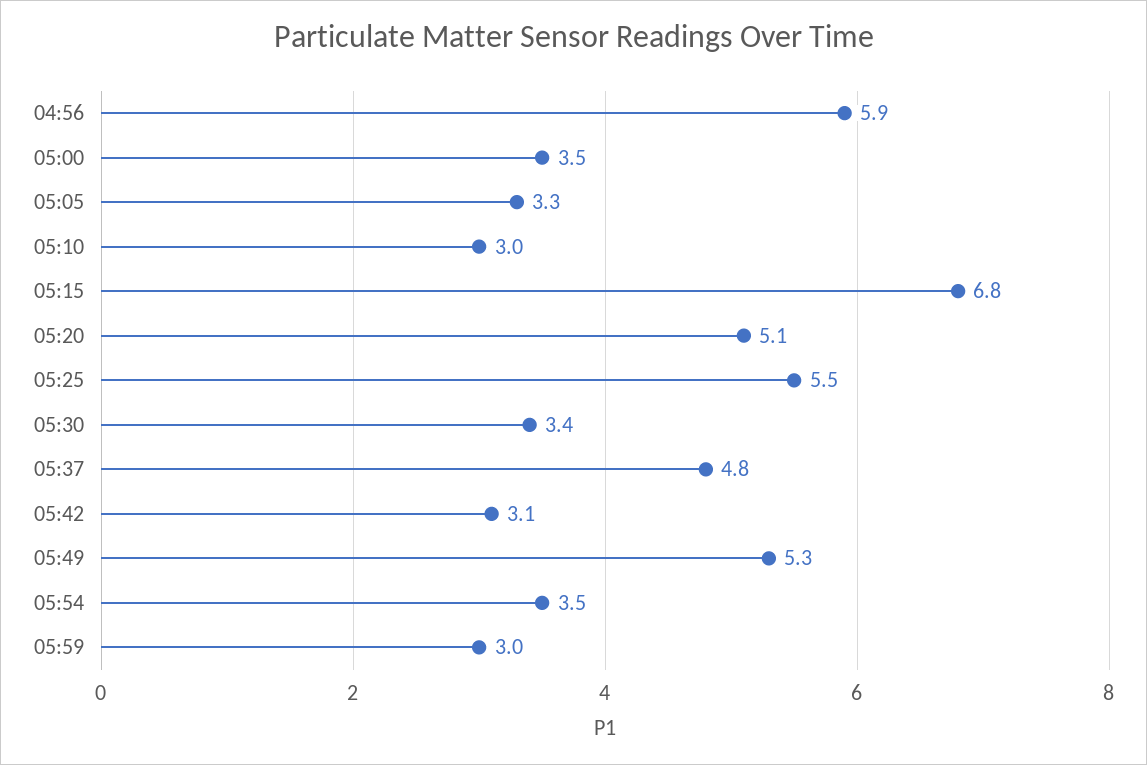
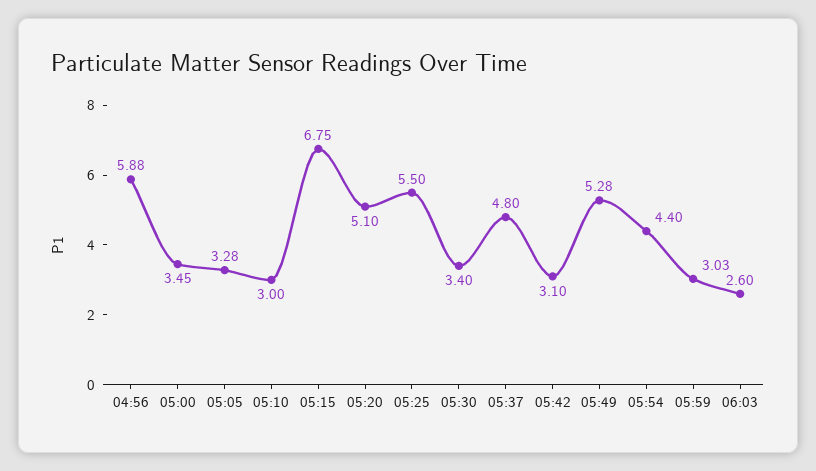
05:54: 3.5 -> 4.4
06:03: none -> 2.6

